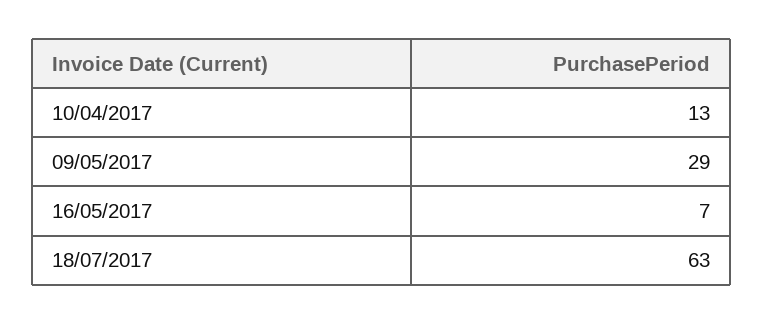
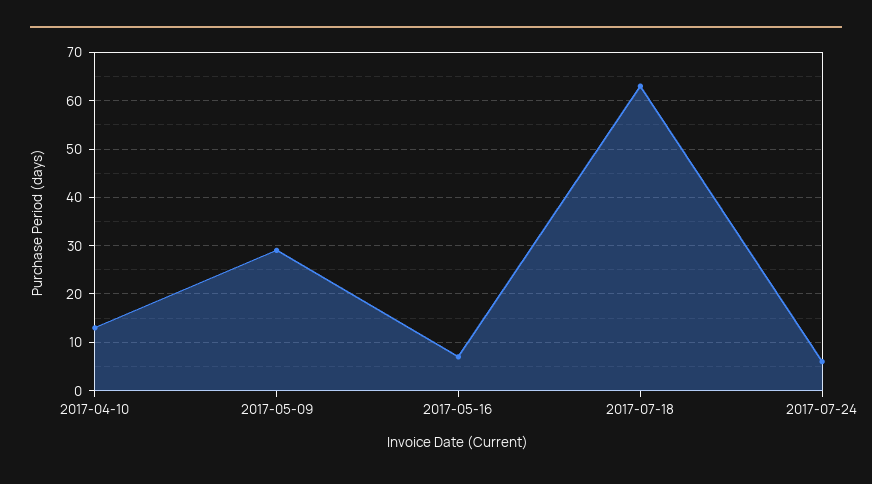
2017-07-24: none -> 5

